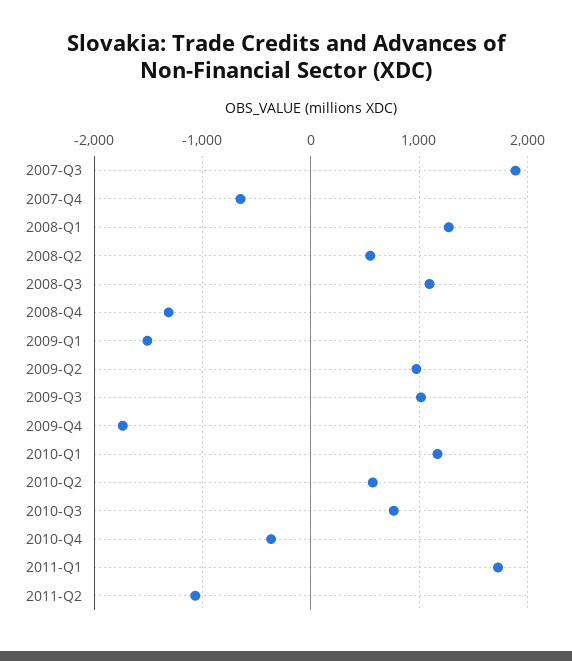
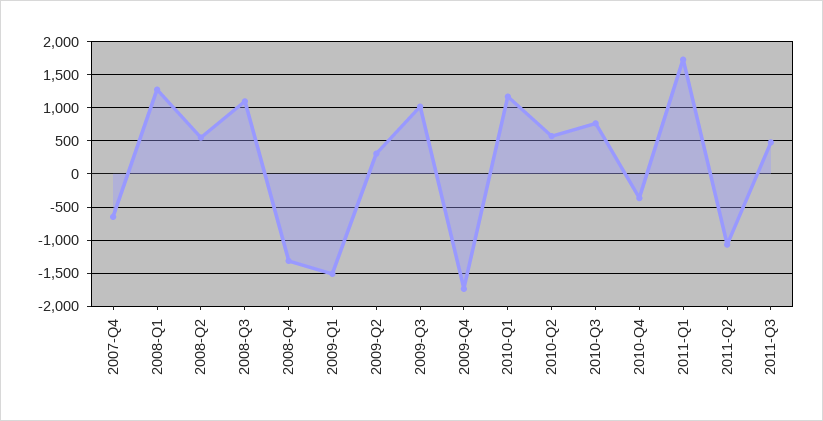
2007-Q3: 1900 -> none
2009-Q2: 1000 -> 300
2011-Q3: none -> 500

